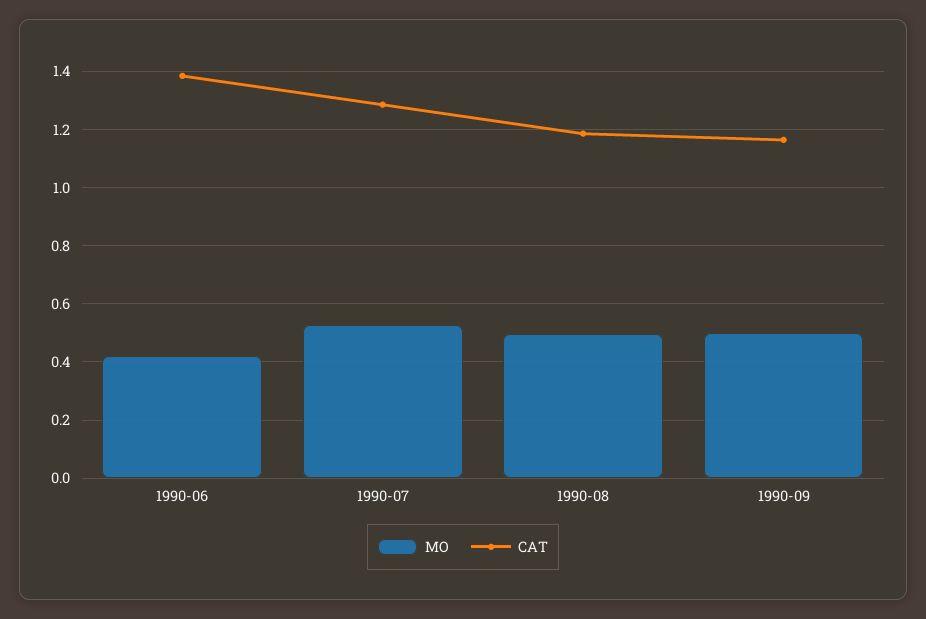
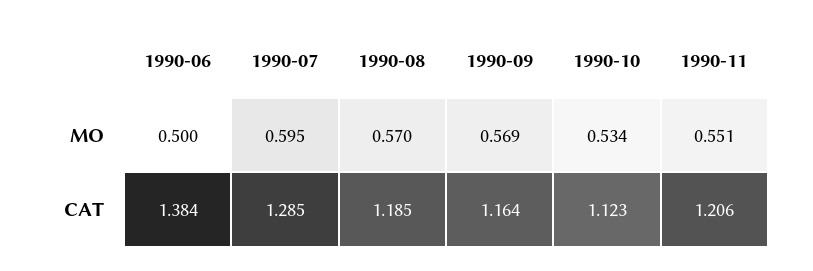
MO, 1990-06: 0.425 -> 0.5
MO, 1990-07: 0.525 -> 0.595
MO, 1990-08: 0.5 -> 0.57
MO, 1990-09: 0.5 -> 0.569
MO, 1990-10: none -> 0.534
MO, 1990-11: none -> 0.551
CAT, 1990-10: none -> 1.123
CAT, 1990-11: none -> 1.206

